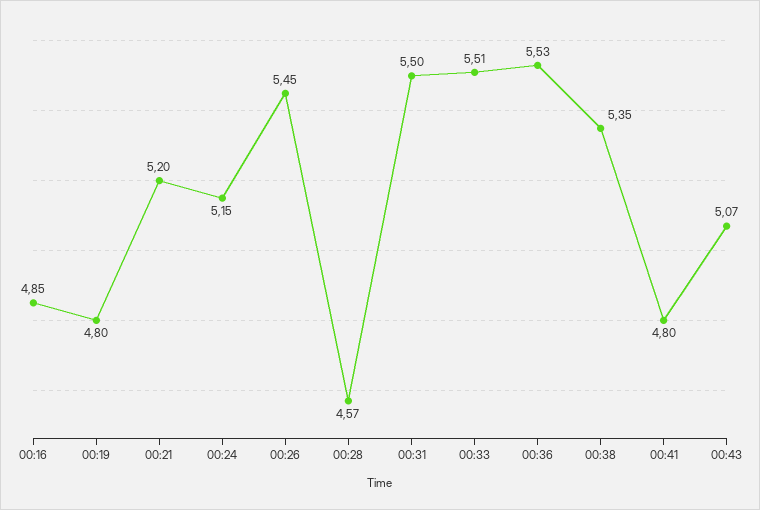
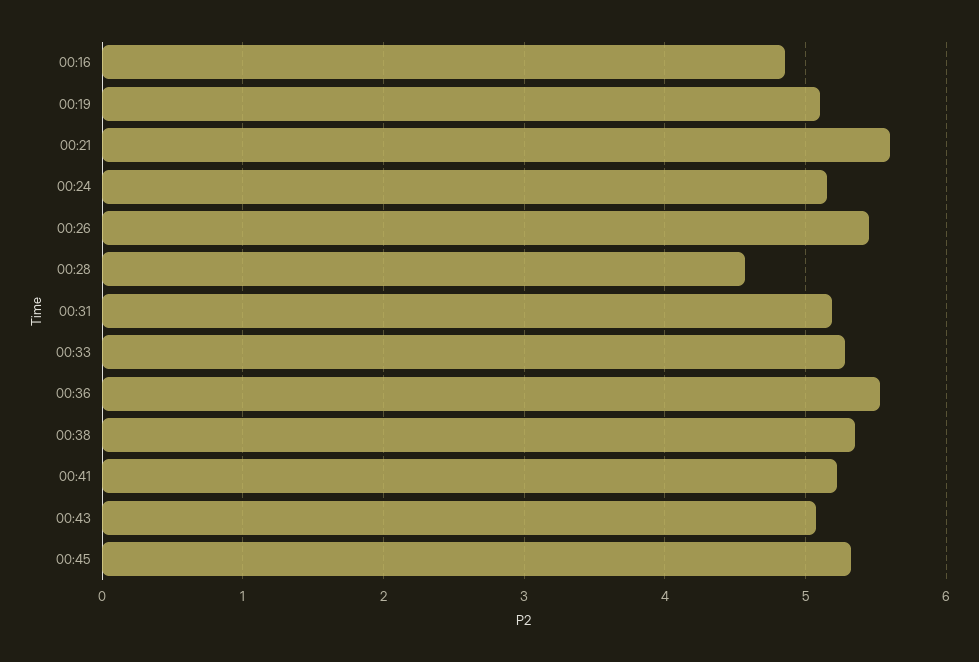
00:19: 4.8 -> 5.1
00:21: 5.2 -> 5.6
00:31: 5.5 -> 5.2
00:33: 5.51 -> 5.3
00:41: 4.8 -> 5.2
00:45: none -> 5.3

